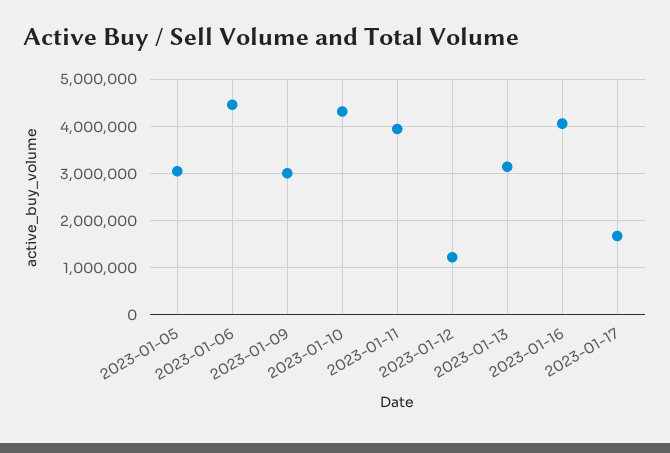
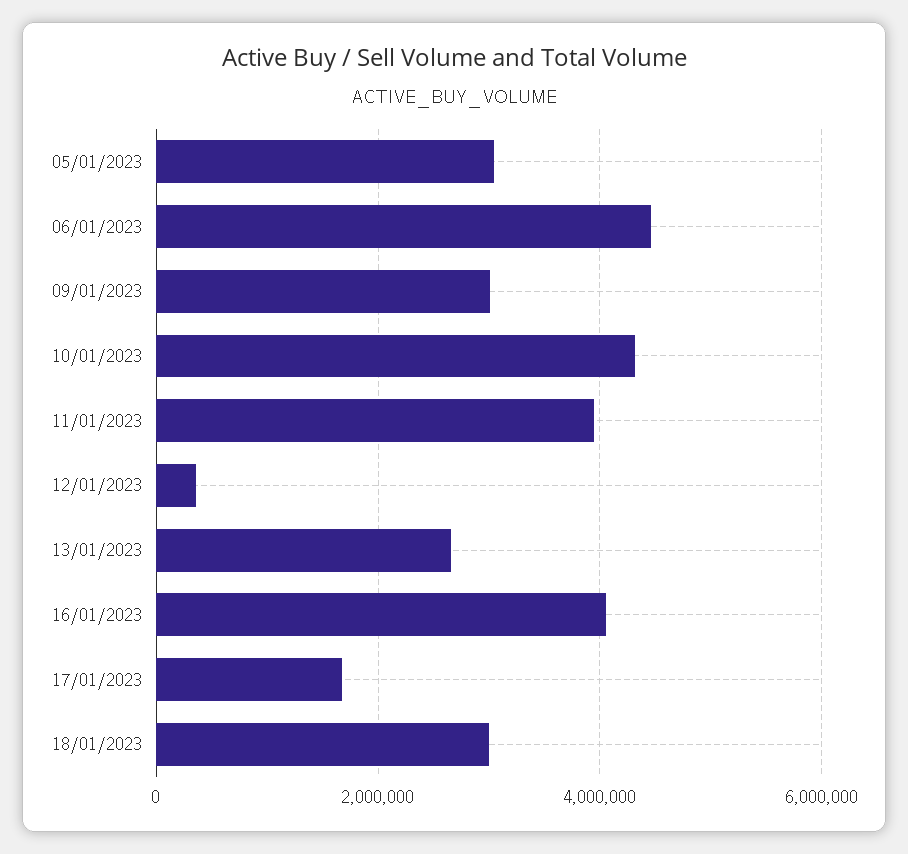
2023-01-12: 1200000 -> 400000
2023-01-13: 3200000 -> 2600000
18/01/2023: none -> 3000000

